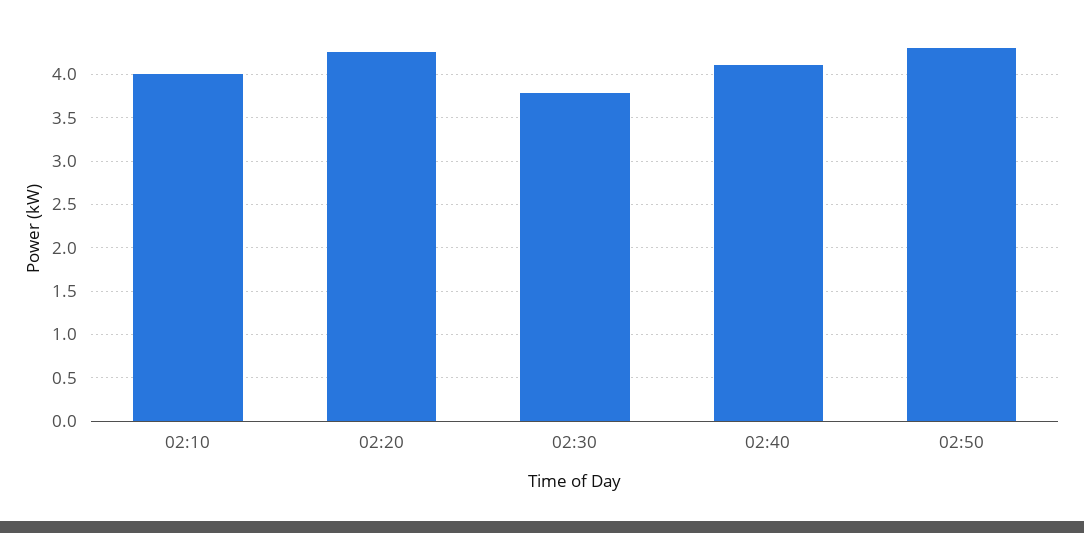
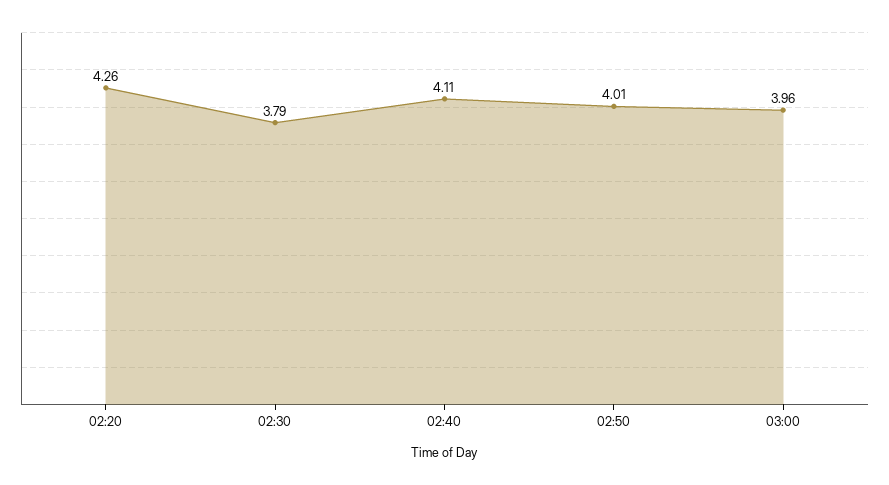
02:10: 4 -> none
02:50: 4.3 -> 4.01
03:00: none -> 3.96

